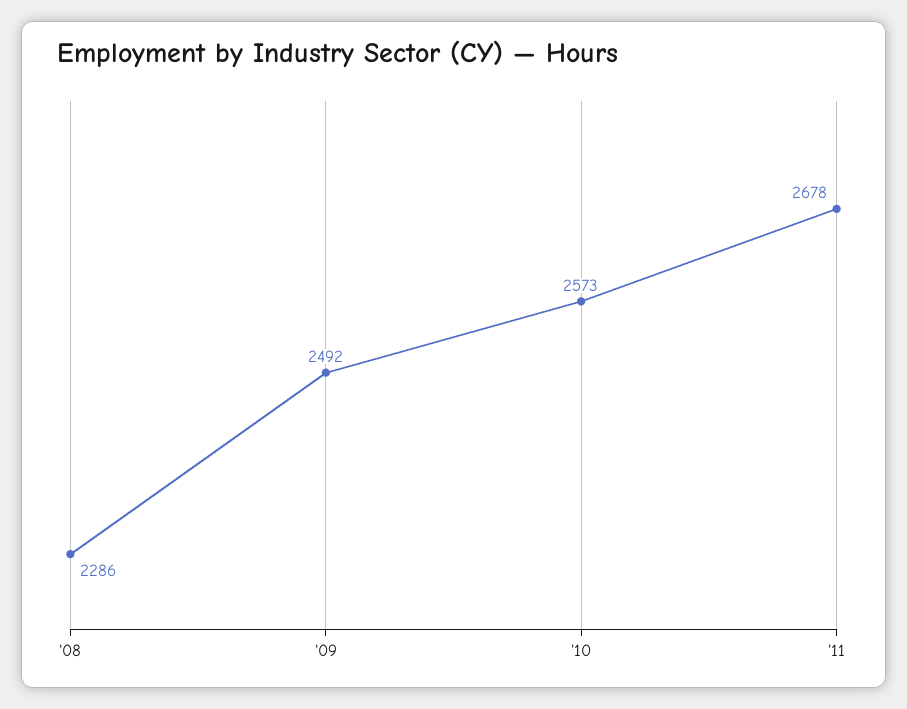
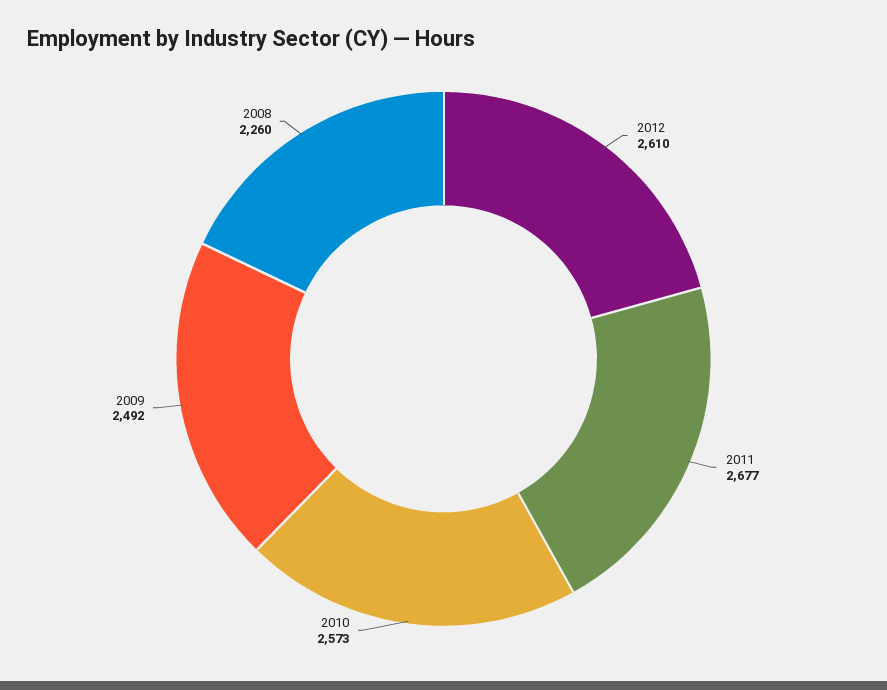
'08: 2286 -> 2260
'11: 2678 -> 2677
2012: none -> 2610

